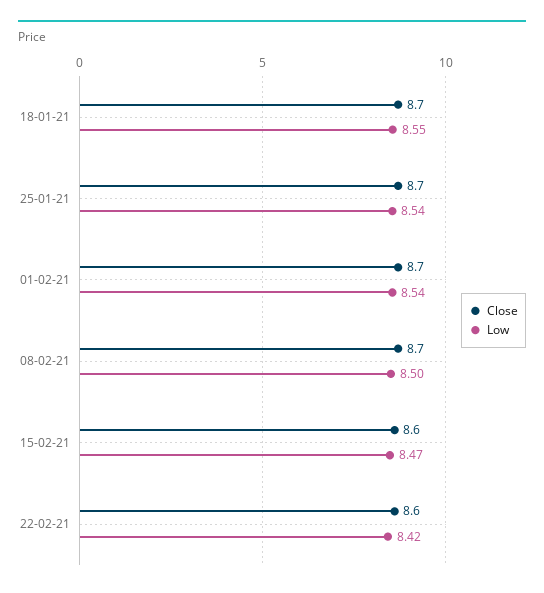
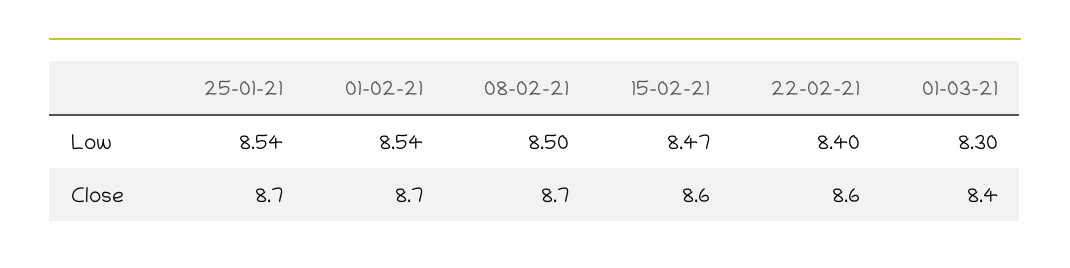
Close, 18-01-21: 8.7 -> none
Low, 18-01-21: 8.55 -> none
Low, 22-02-21: 8.42 -> 8.4
Low, 01-03-21: none -> 8.3
Close, 01-03-21: none -> 8.4

